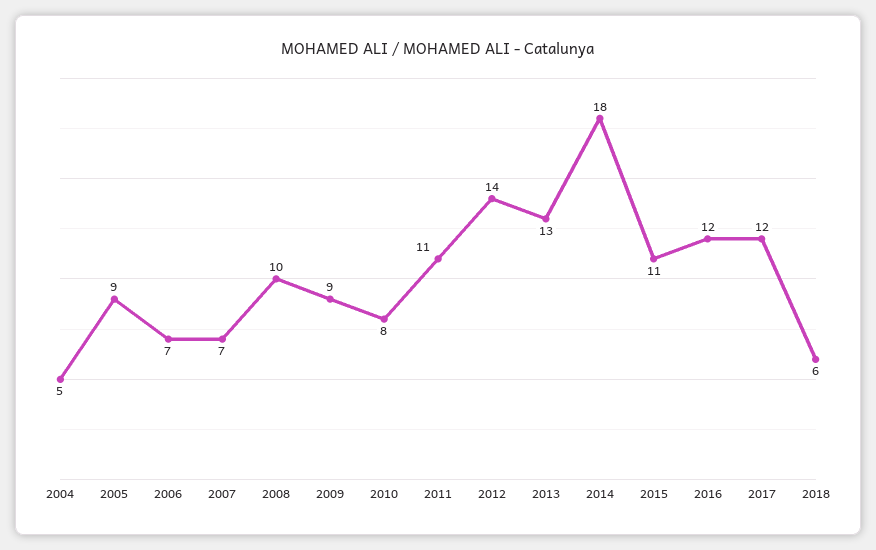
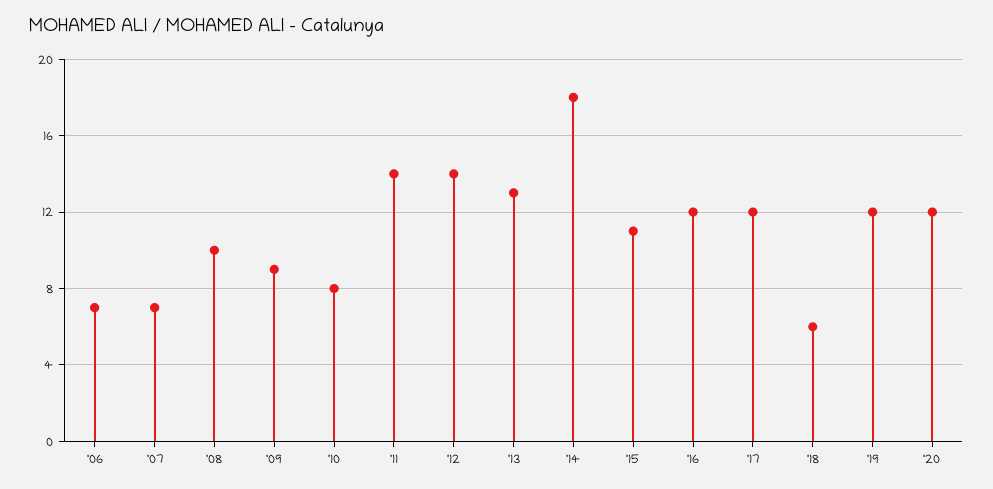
2004: 5 -> none
2005: 9 -> none
2011: 11 -> 14
'19: none -> 12
'20: none -> 12

